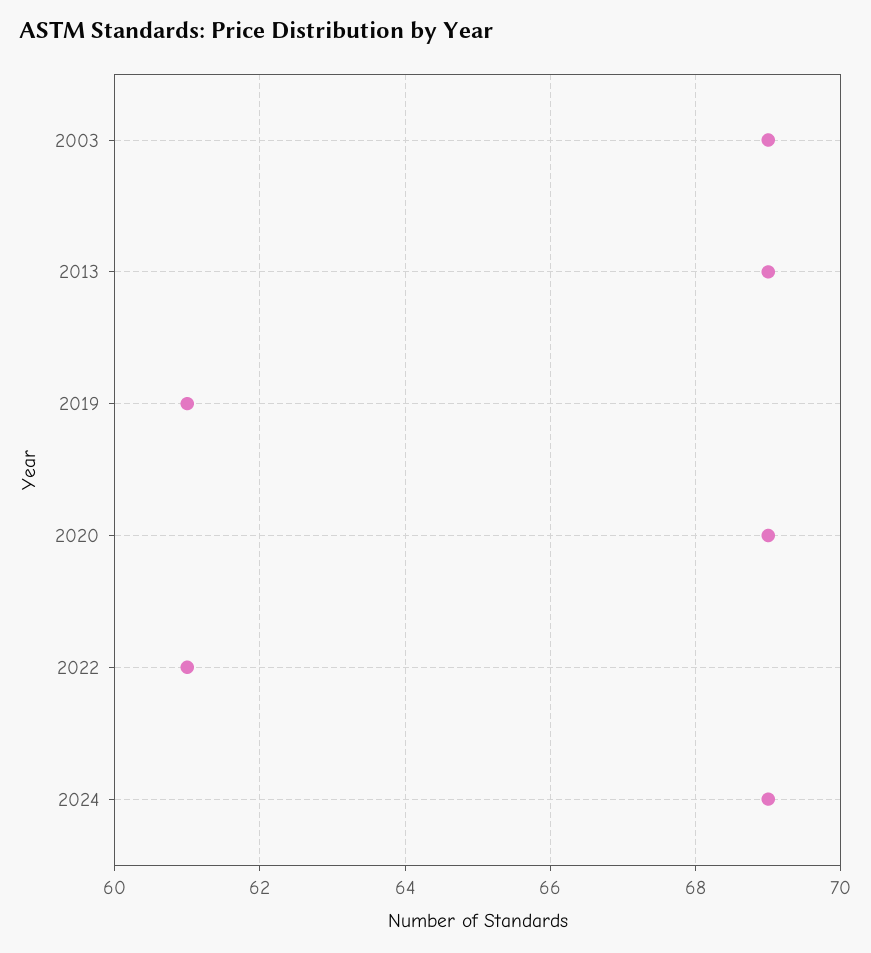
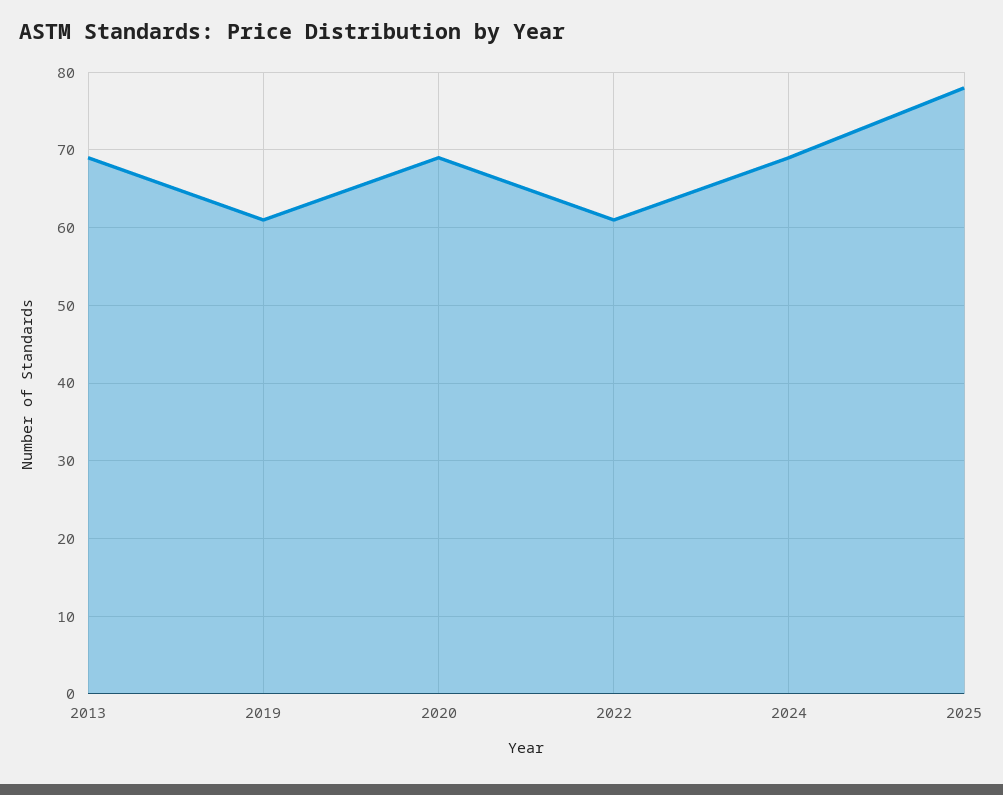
2003: 69 -> none
2025: none -> 78

